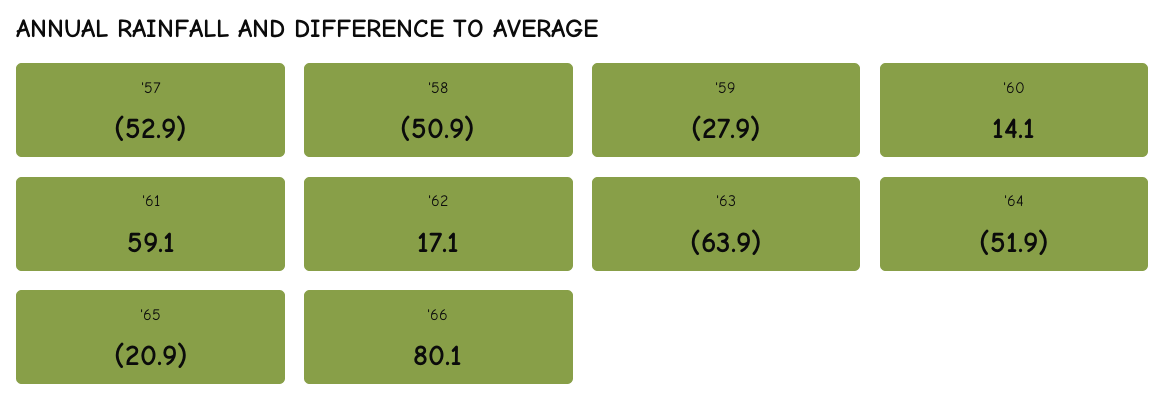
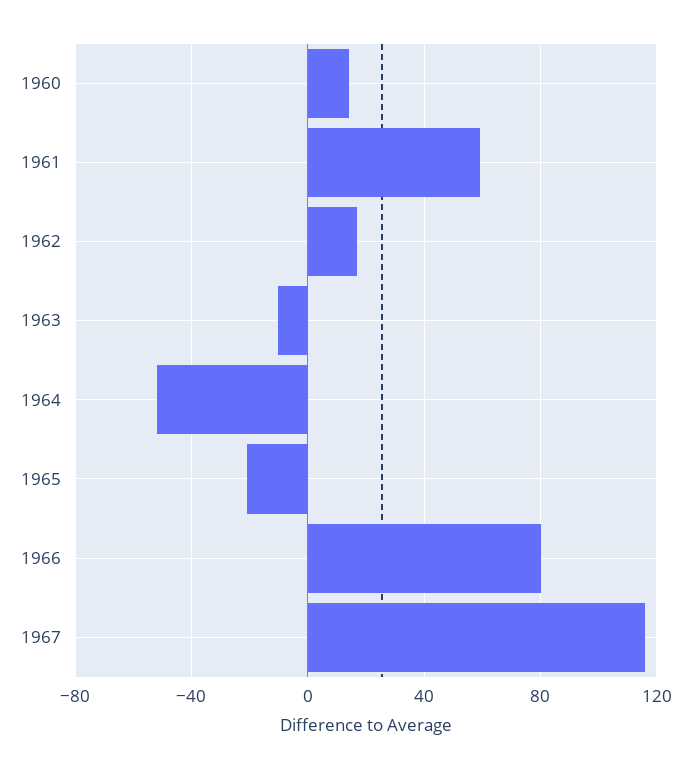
'57: -52.9 -> none
'58: -50.9 -> none
'59: -27.9 -> none
'63: -63.9 -> -10
1967: none -> 115

